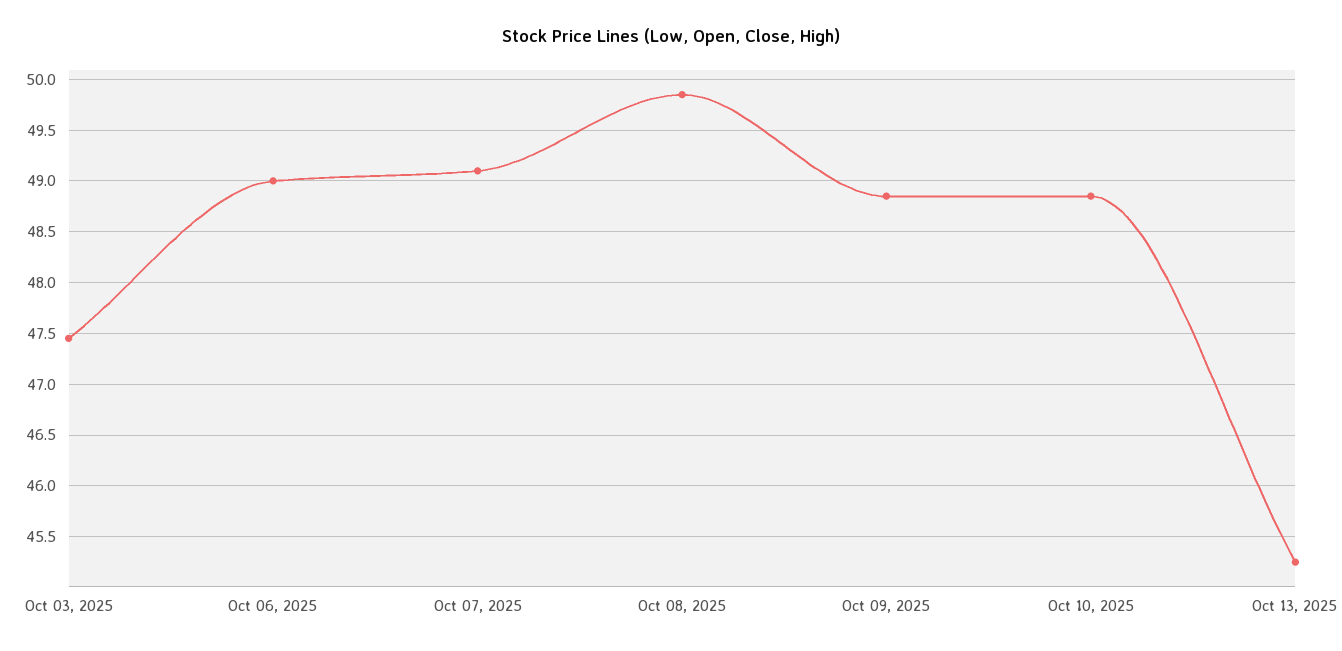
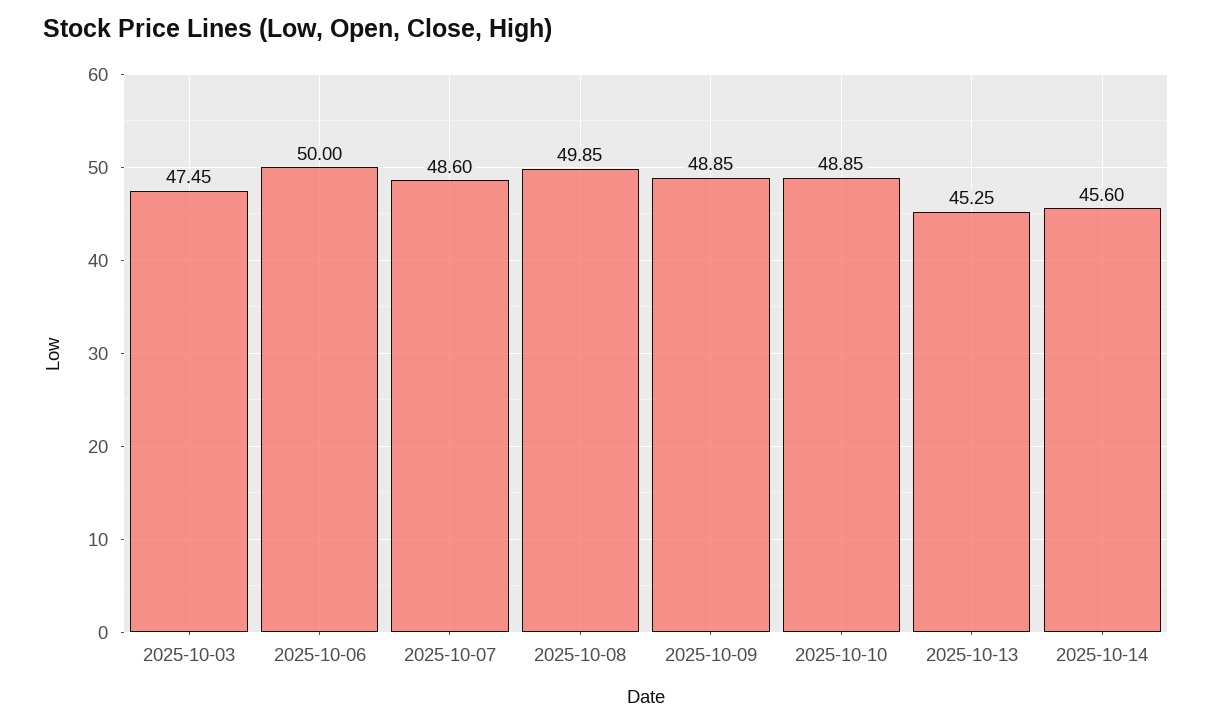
Oct 06, 2025: 49 -> 50
Oct 07, 2025: 49.1 -> 48.6
2025-10-14: none -> 45.6

